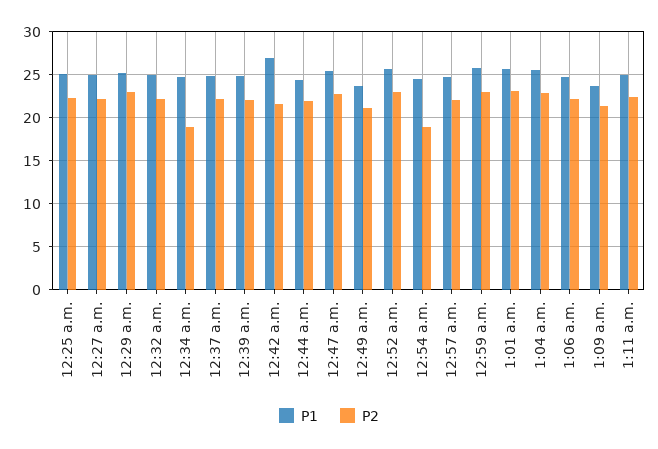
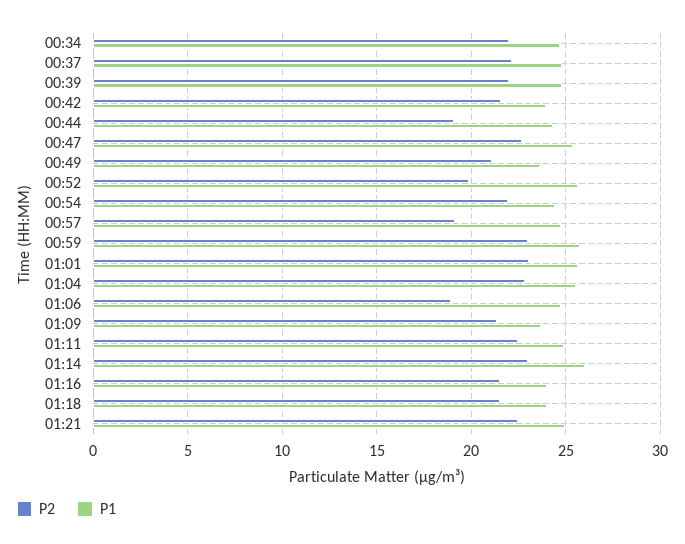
P1, 12:25 a.m.: 25 -> none
P2, 12:25 a.m.: 22 -> none
P1, 12:27 a.m.: 25 -> none
P2, 12:27 a.m.: 22 -> none
P1, 12:29 a.m.: 25 -> none
P2, 12:29 a.m.: 23 -> none
P1, 12:32 a.m.: 25 -> none
P2, 12:32 a.m.: 22 -> none
P2, 12:34 a.m.: 19 -> 22
P1, 12:42 a.m.: 27 -> 24
P2, 12:44 a.m.: 22 -> 19
P2, 12:52 a.m.: 23 -> 20
P2, 12:54 a.m.: 19 -> 22
P2, 12:57 a.m.: 22 -> 19
P2, 1:06 a.m.: 22 -> 19
P2, 01:14: none -> 23
P1, 01:14: none -> 26
P2, 01:16: none -> 21.5
P1, 01:16: none -> 24
P2, 01:18: none -> 21.5
P1, 01:18: none -> 24
P2, 01:21: none -> 22.5
P1, 01:21: none -> 25

